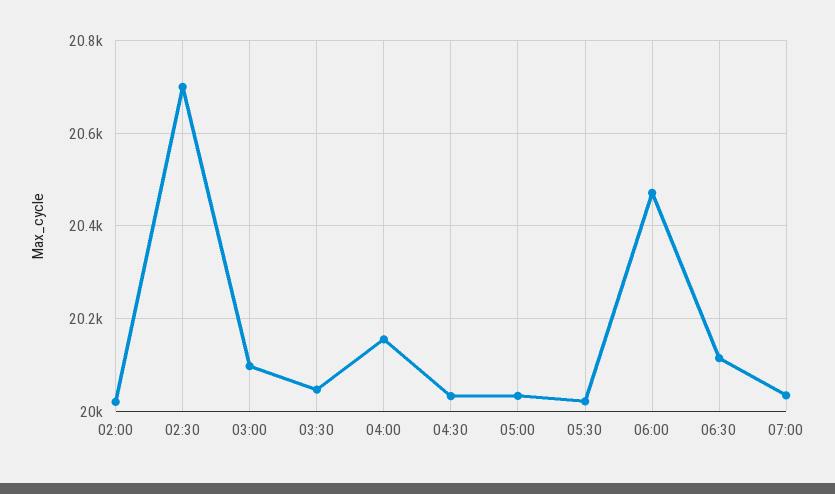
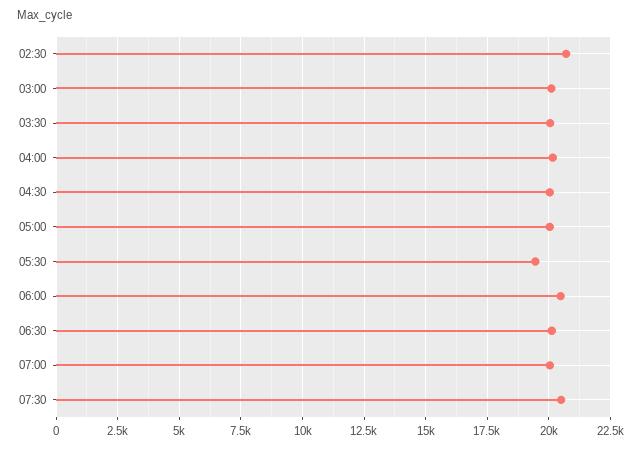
02:00: 20020 -> none
05:30: 20020 -> 19500
07:30: none -> 20500

